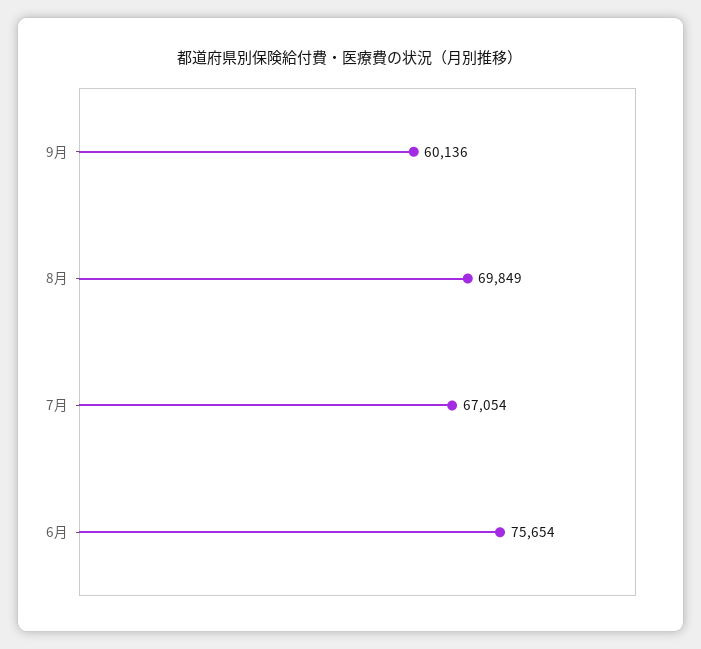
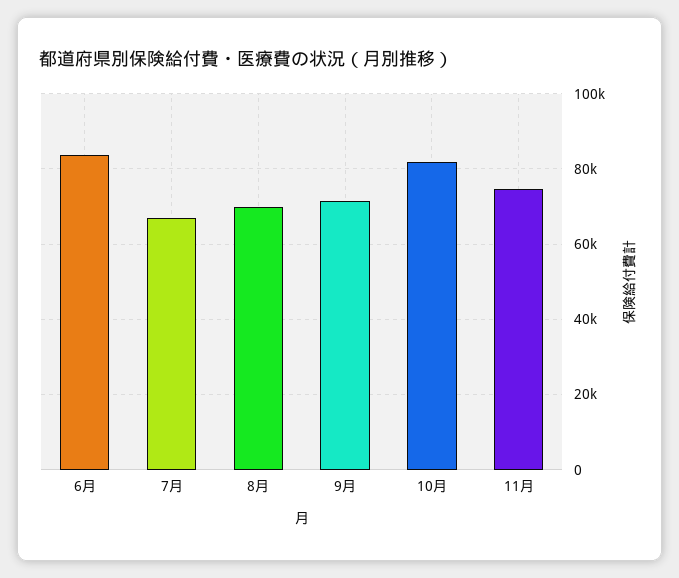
9月: 60136 -> 72000
6月: 75654 -> 84000
10月: none -> 82000
11月: none -> 74000

